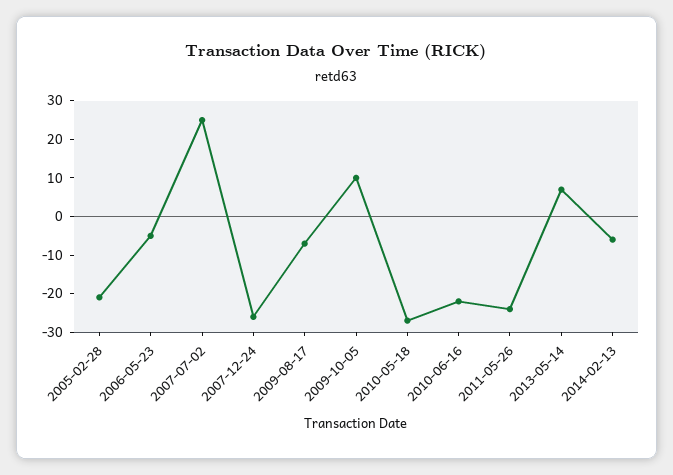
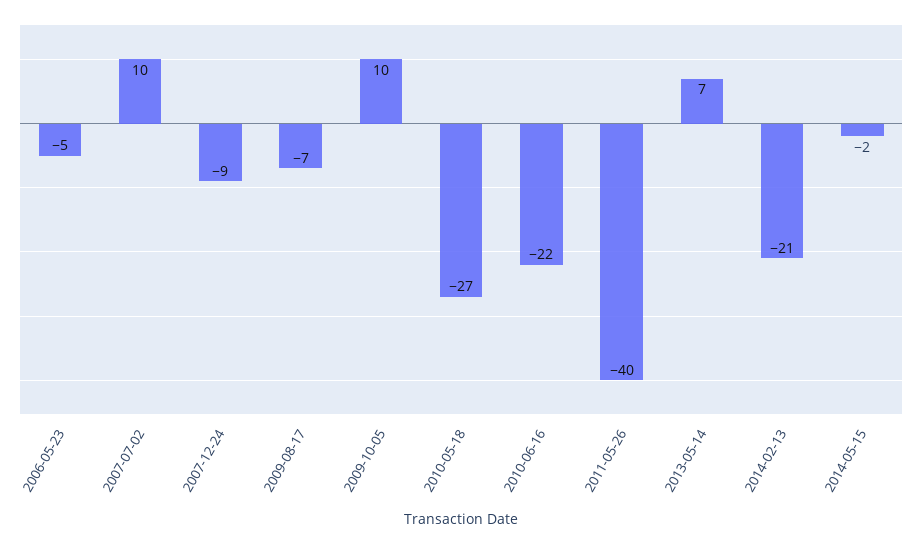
2005-02-28: -20 -> none
2007-07-02: 25 -> 10
2007-12-24: -25 -> -9
2011-05-26: -25 -> -40
2014-02-13: -5 -> -21
2014-05-15: none -> -2

